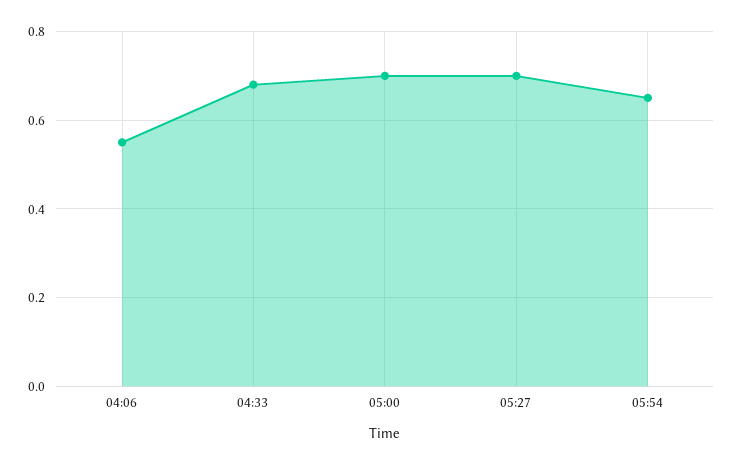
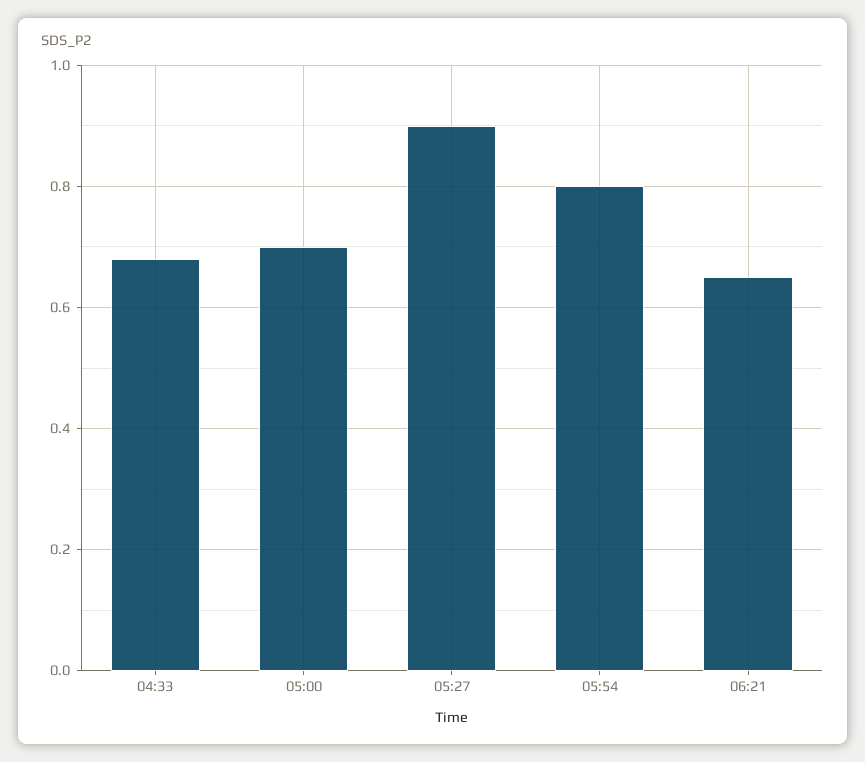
04:06: 0.55 -> none
05:27: 0.7 -> 0.9
05:54: 0.65 -> 0.8
06:21: none -> 0.65

